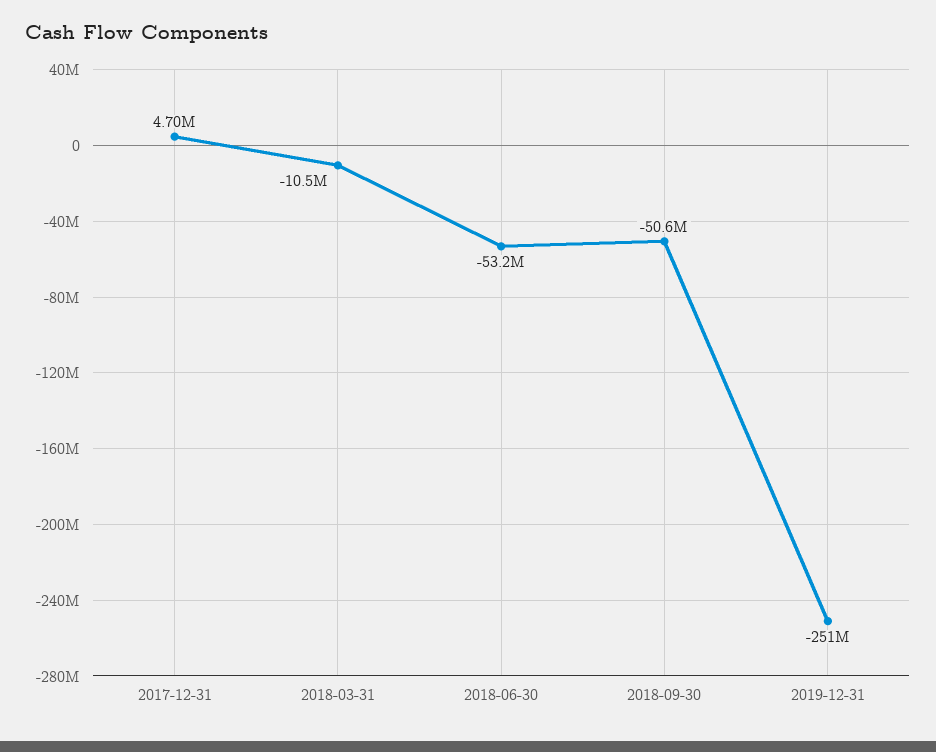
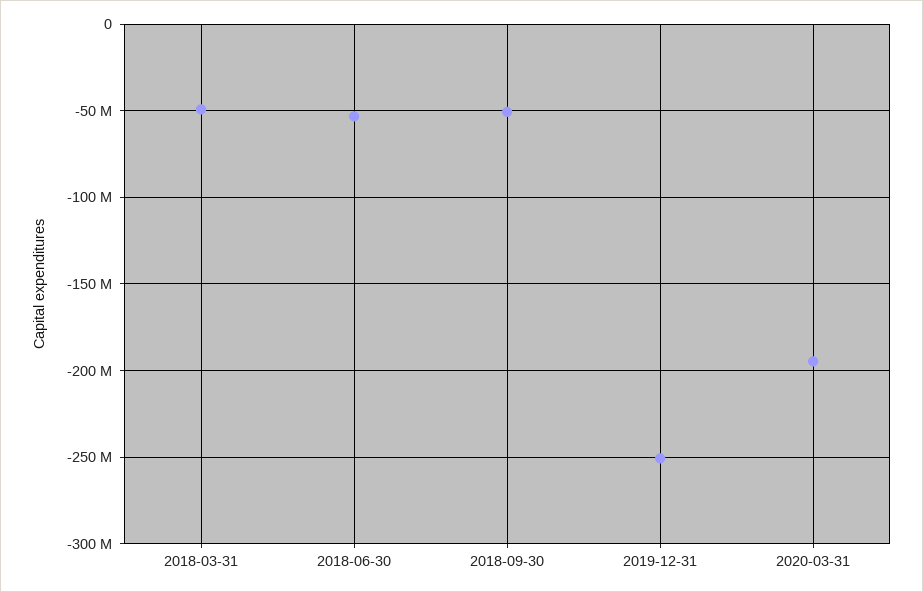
2017-12-31: 4700000 -> none
2018-03-31: -10500000 -> -50000000
2020-03-31: none -> -195000000

